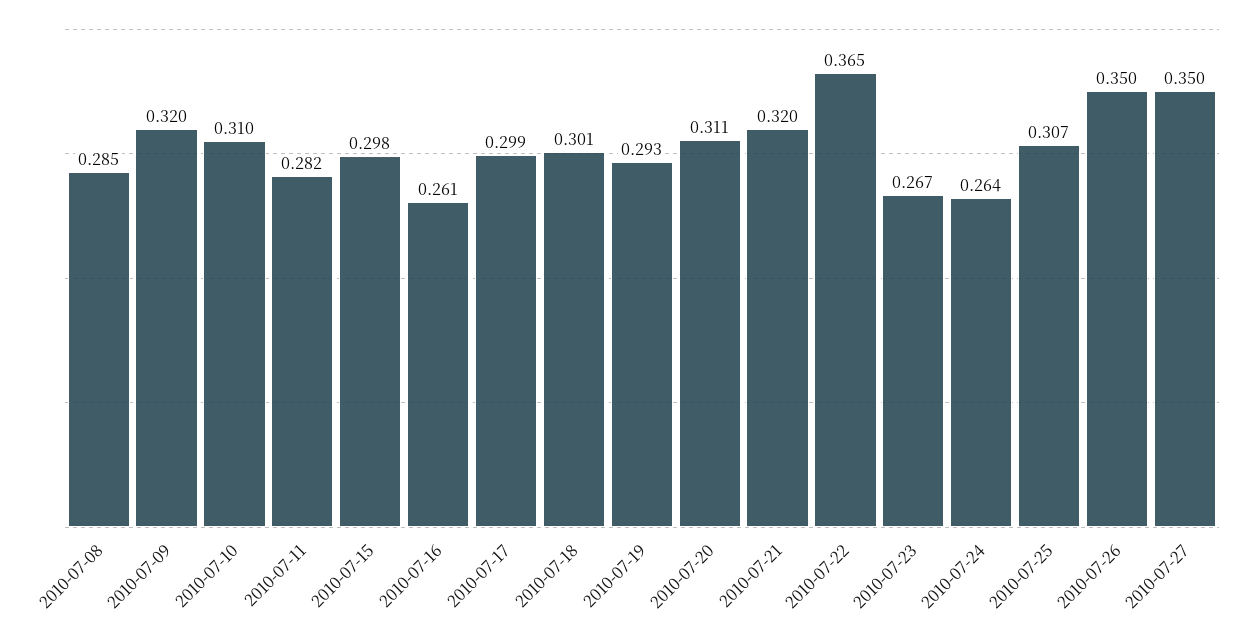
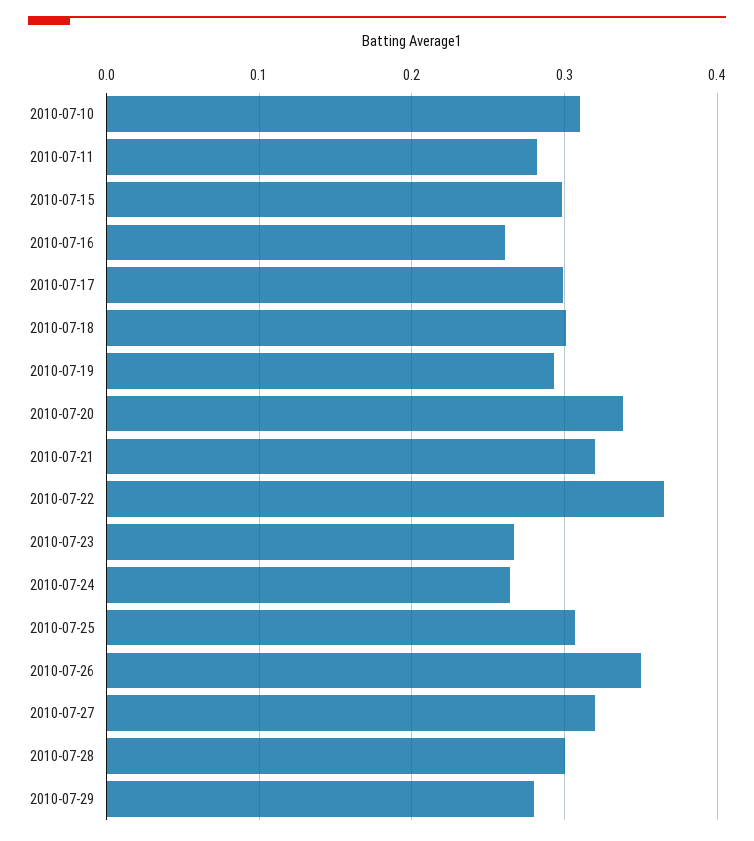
2010-07-08: 0.285 -> none
2010-07-09: 0.32 -> none
2010-07-20: 0.311 -> 0.34
2010-07-27: 0.35 -> 0.32
2010-07-28: none -> 0.3
2010-07-29: none -> 0.28

